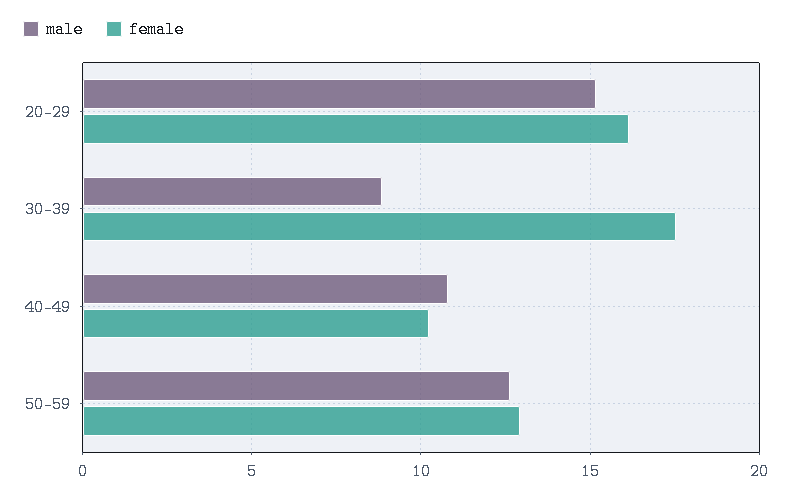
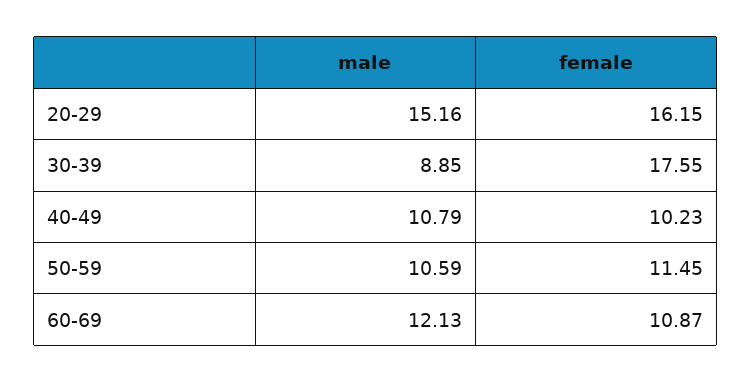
male, 50-59: 12.5 -> 10.59
female, 50-59: 13 -> 11.45
male, 60-69: none -> 12.13
female, 60-69: none -> 10.87

